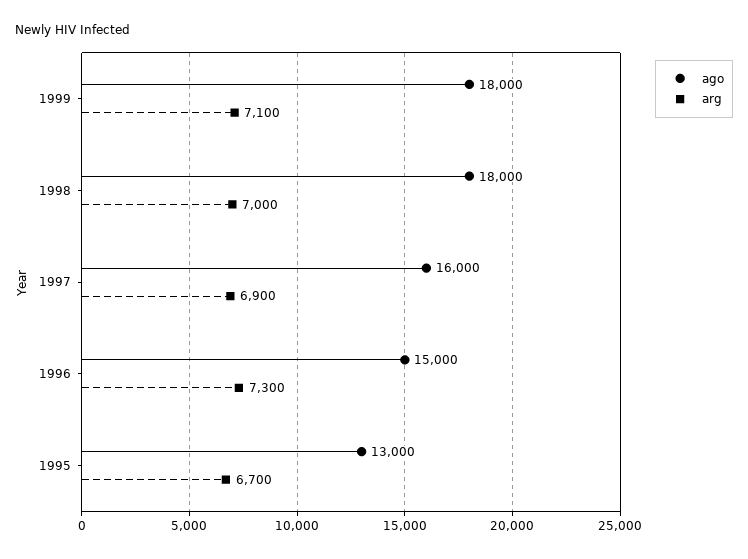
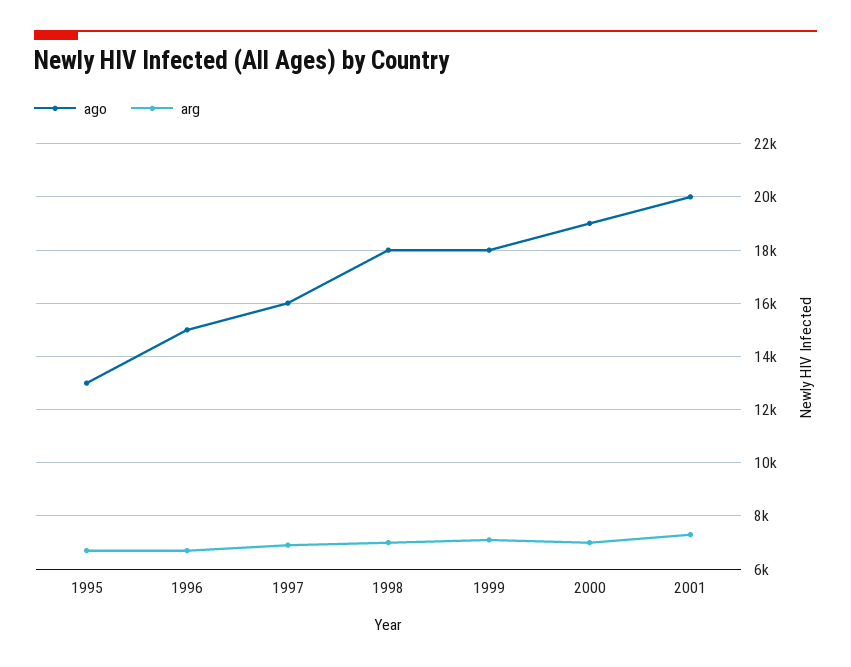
arg, 1996: 7300 -> 6750
ago, 2000: none -> 19000
arg, 2000: none -> 7000
ago, 2001: none -> 20000
arg, 2001: none -> 7250

